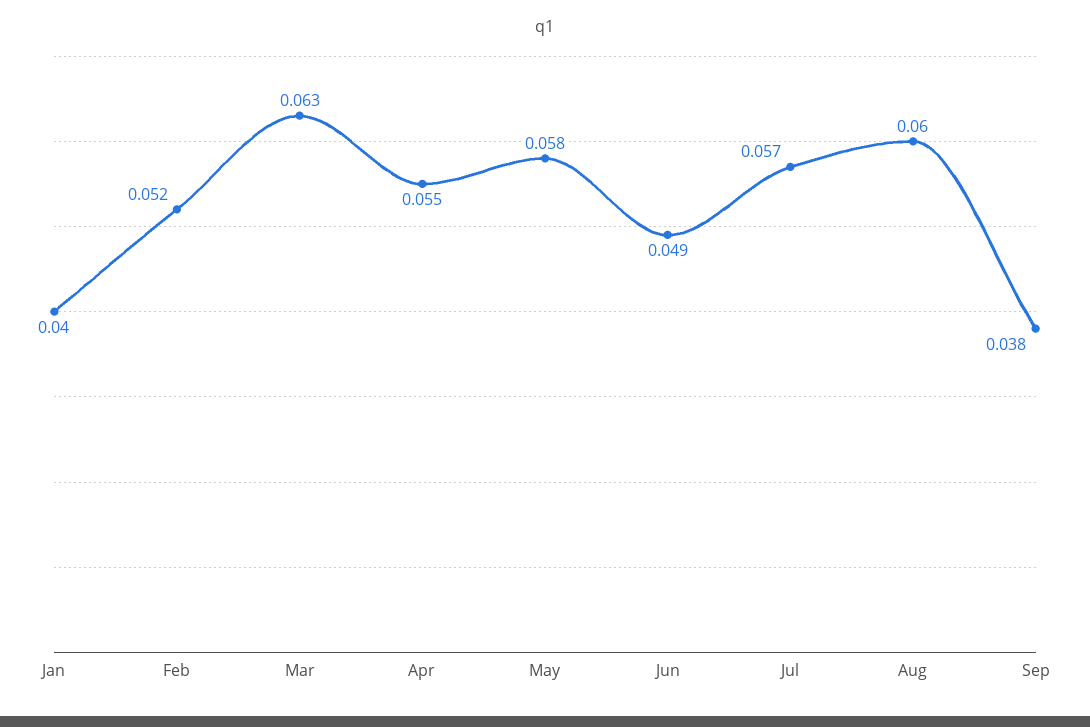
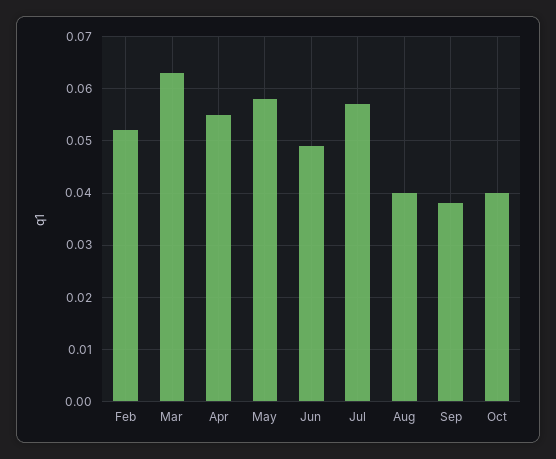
Jan: 0.04 -> none
Aug: 0.06 -> 0.04
Oct: none -> 0.04

